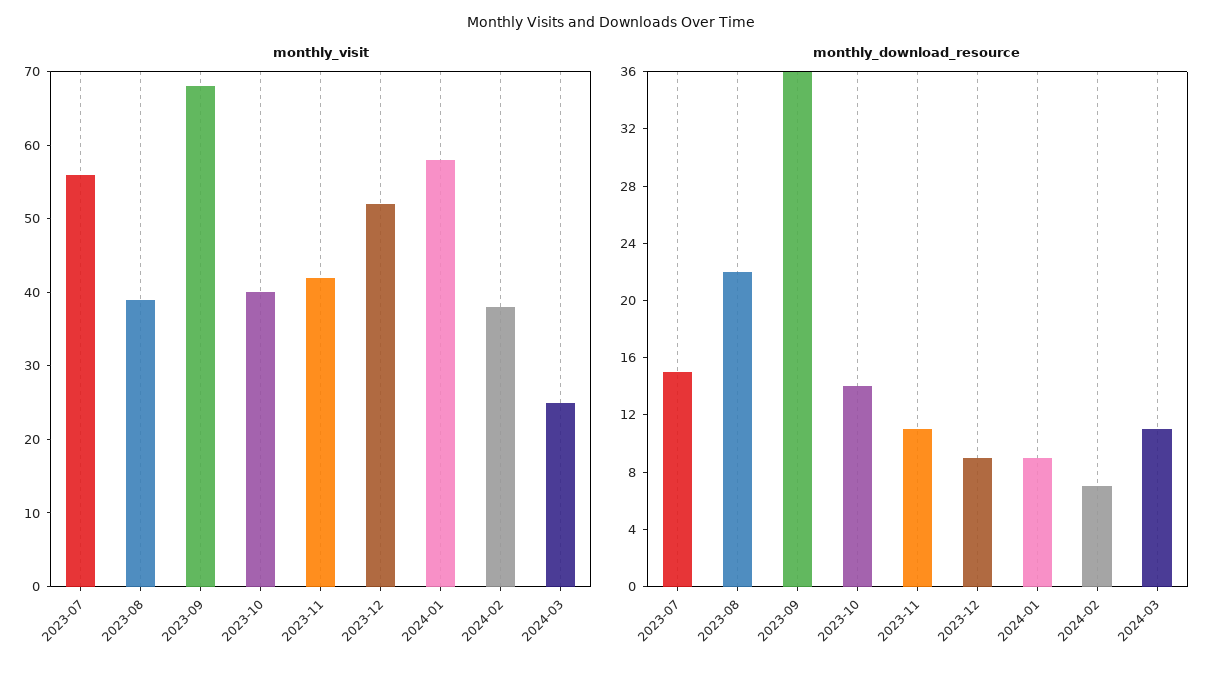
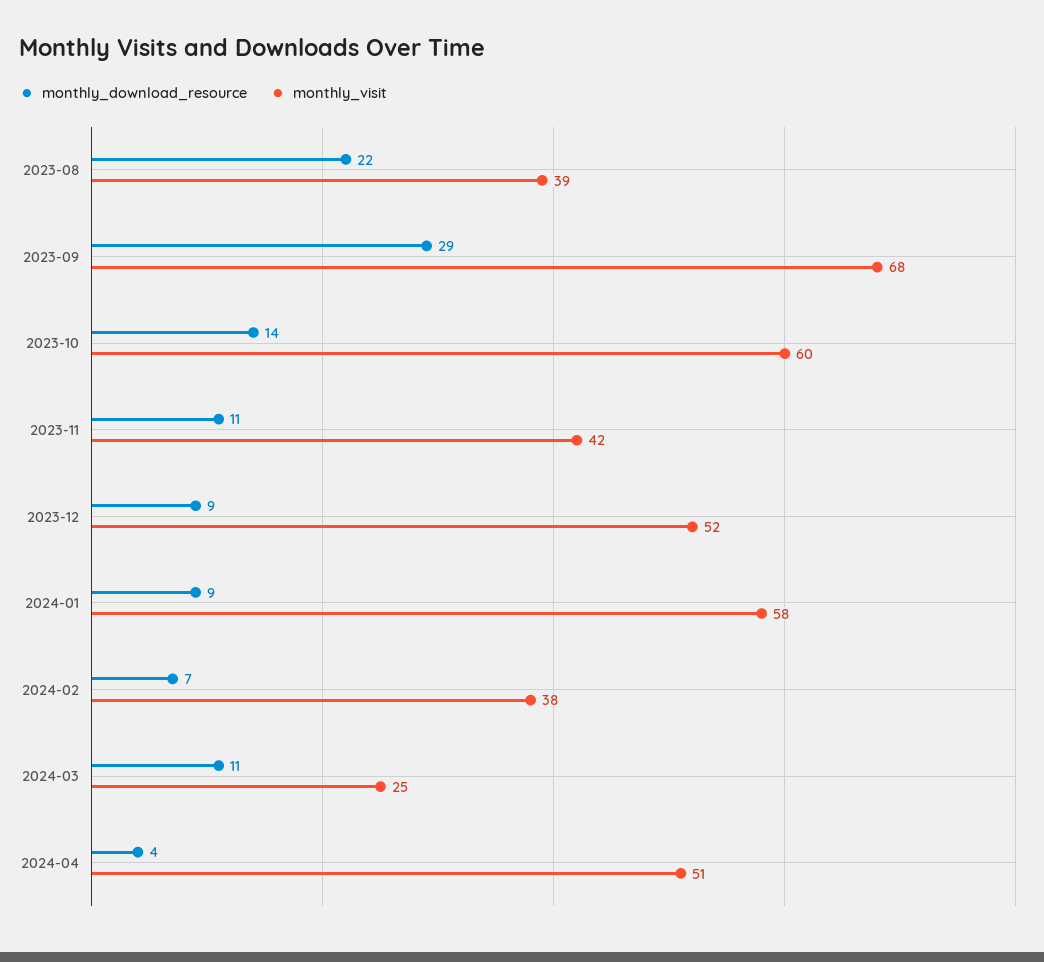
monthly_visit, 2023-07: 55 -> none
monthly_visit, 2023-10: 40 -> 60
monthly_download_resource, 2023-07: 15 -> none
monthly_download_resource, 2023-09: 36 -> 29
monthly_download_resource, 2024-04: none -> 4
monthly_visit, 2024-04: none -> 51

